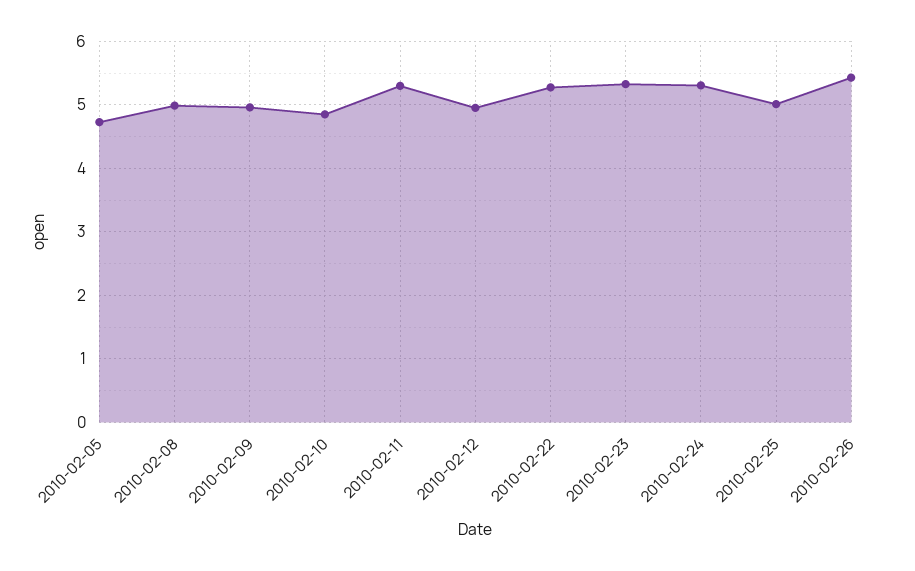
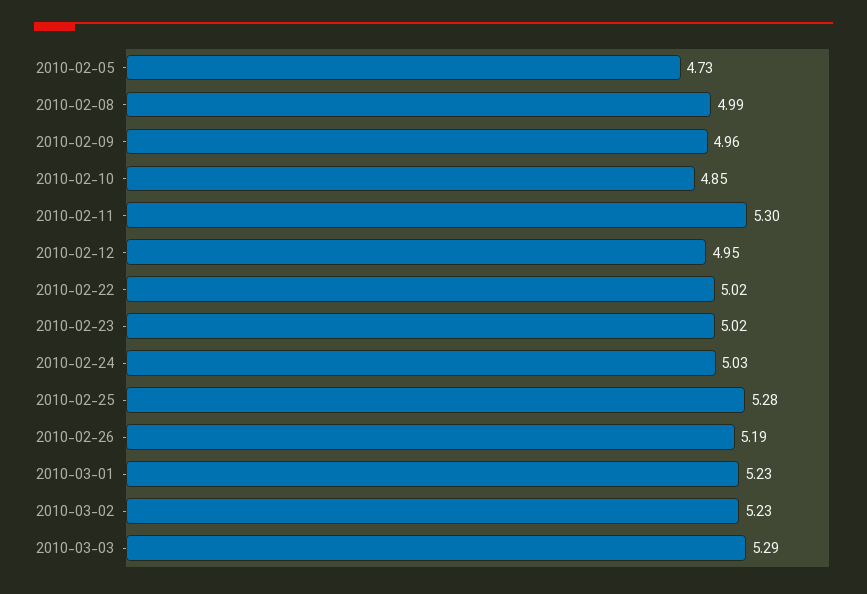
2010-02-22: 5.3 -> 5.02
2010-02-23: 5.3 -> 5.02
2010-02-24: 5.3 -> 5.03
2010-02-25: 5 -> 5.28
2010-02-26: 5.4 -> 5.19
2010-03-01: none -> 5.23
2010-03-02: none -> 5.23
2010-03-03: none -> 5.29

